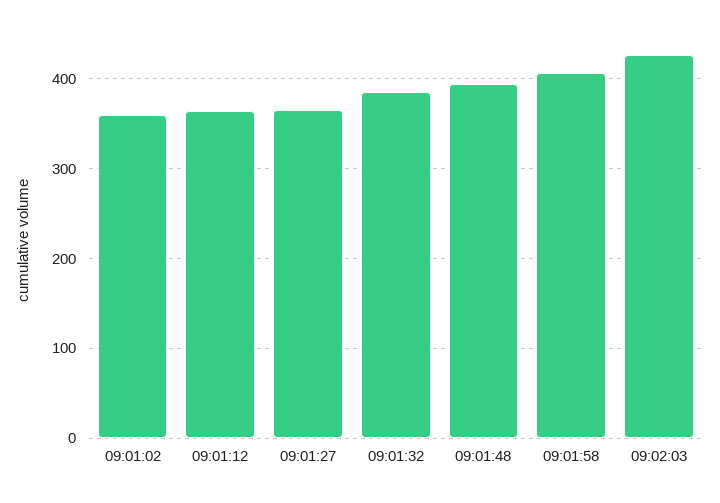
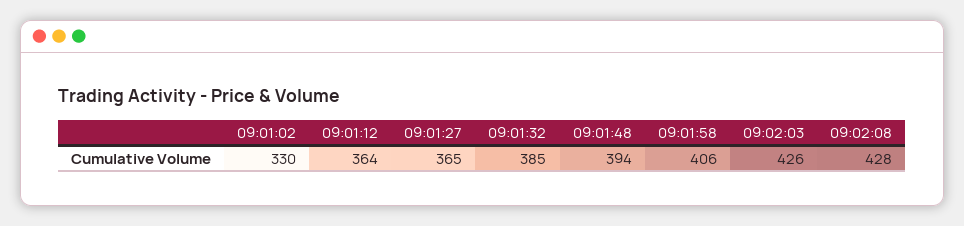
09:01:02: 360 -> 330
09:02:08: none -> 428

